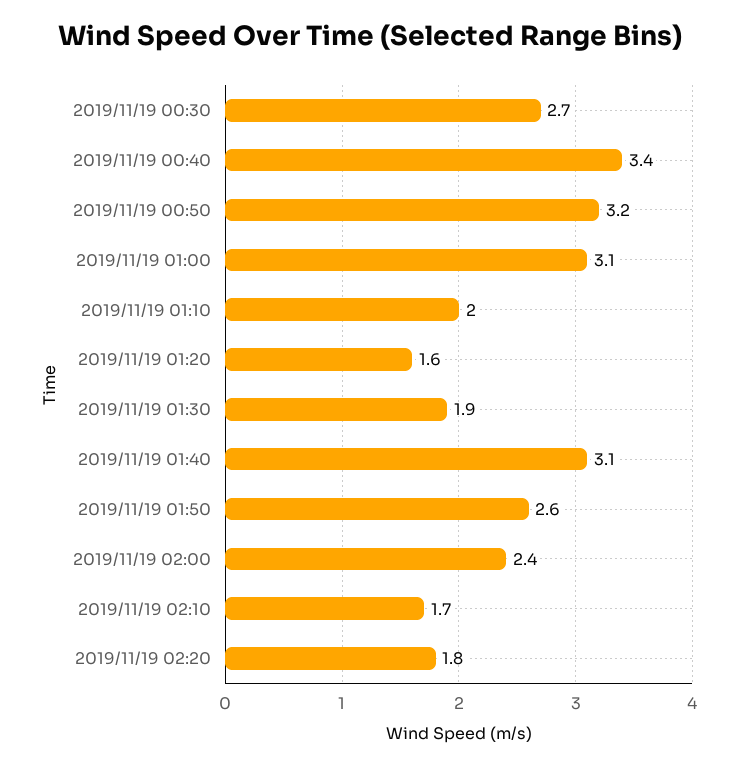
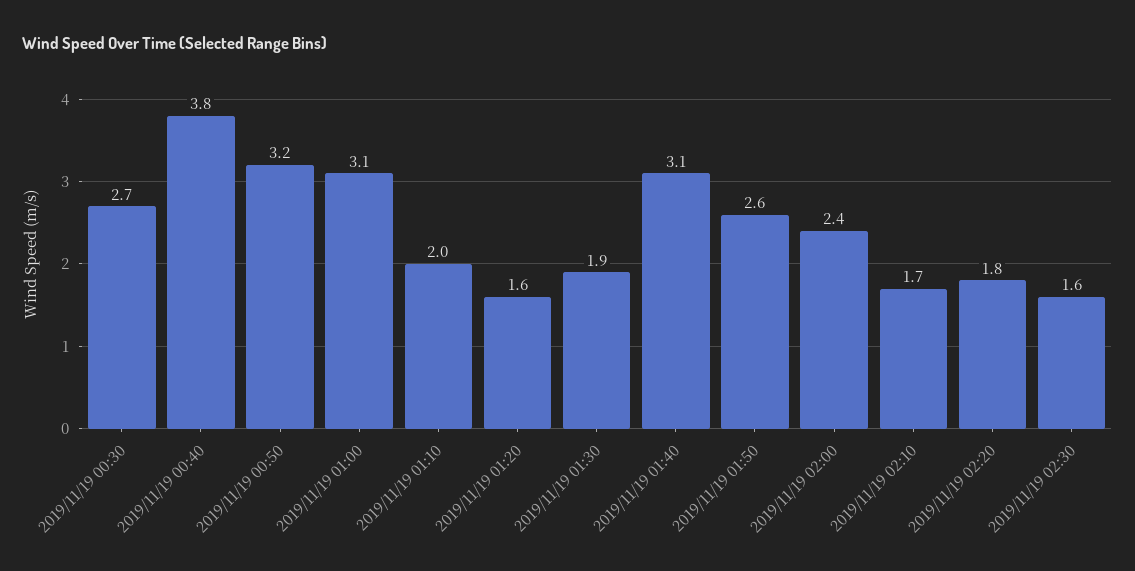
2019/11/19 00:40: 3.4 -> 3.8
2019/11/19 02:30: none -> 1.6

